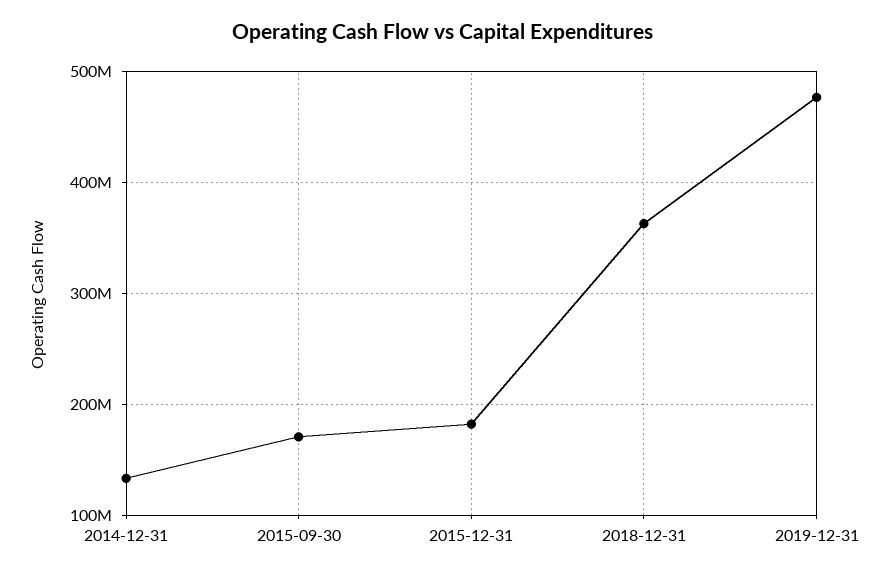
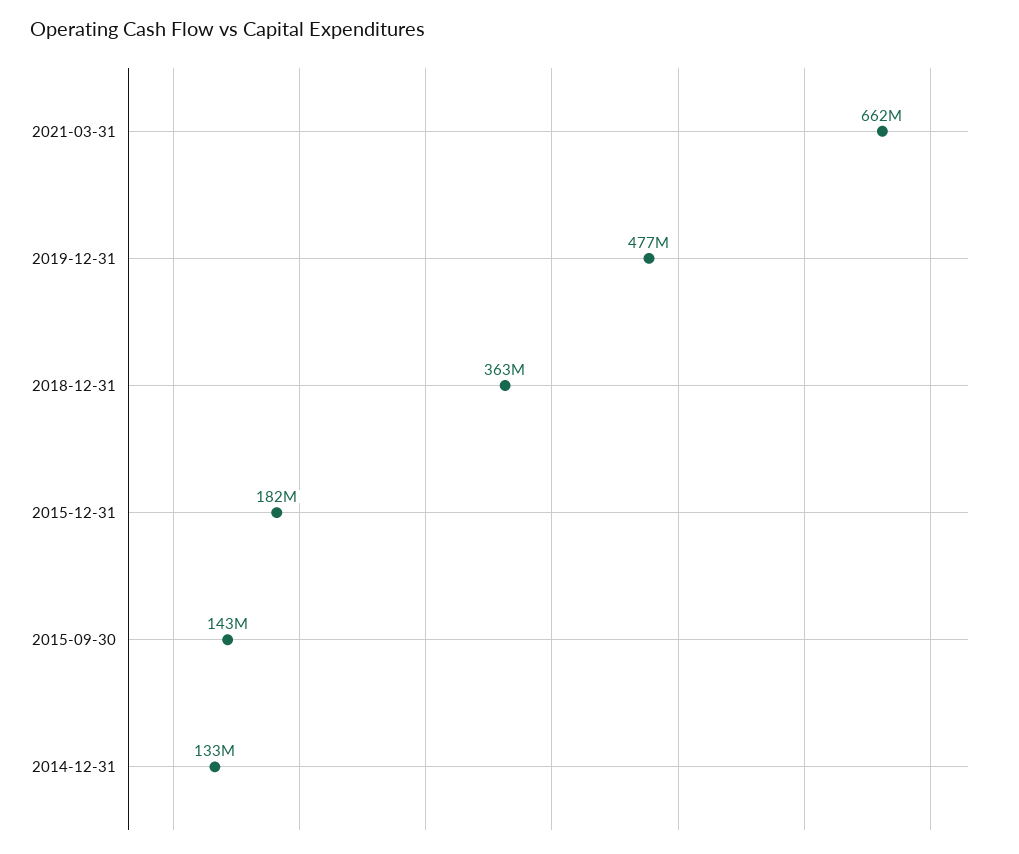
2015-09-30: 170000000 -> 143000000
2021-03-31: none -> 662000000

